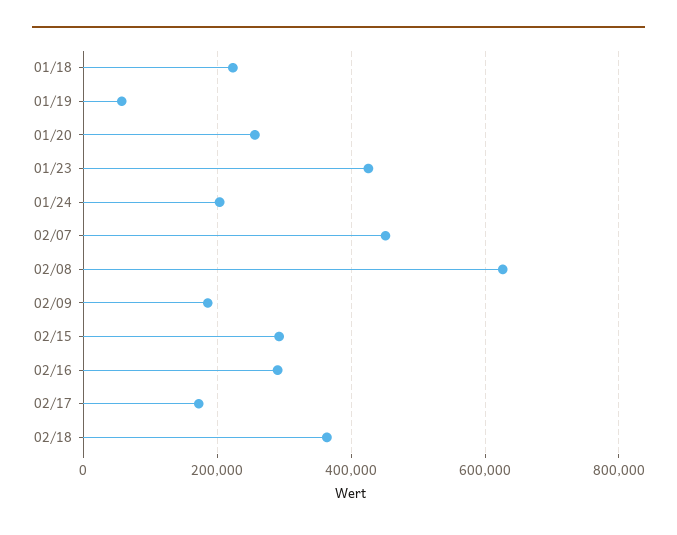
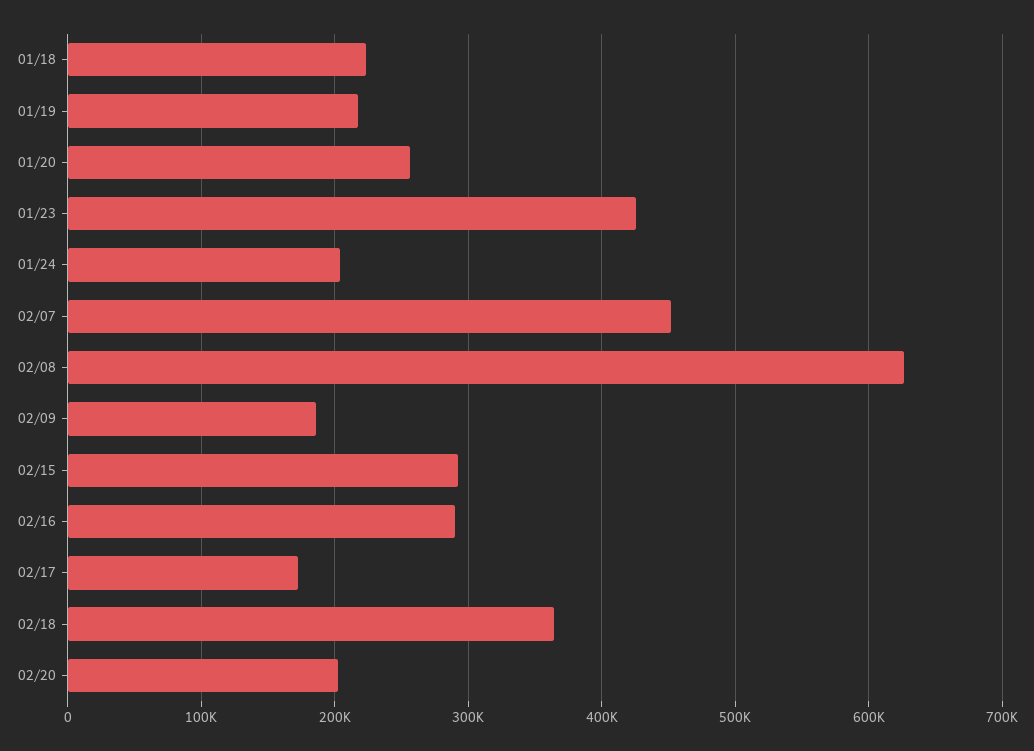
01/19: 60000 -> 220000
02/20: none -> 200000

